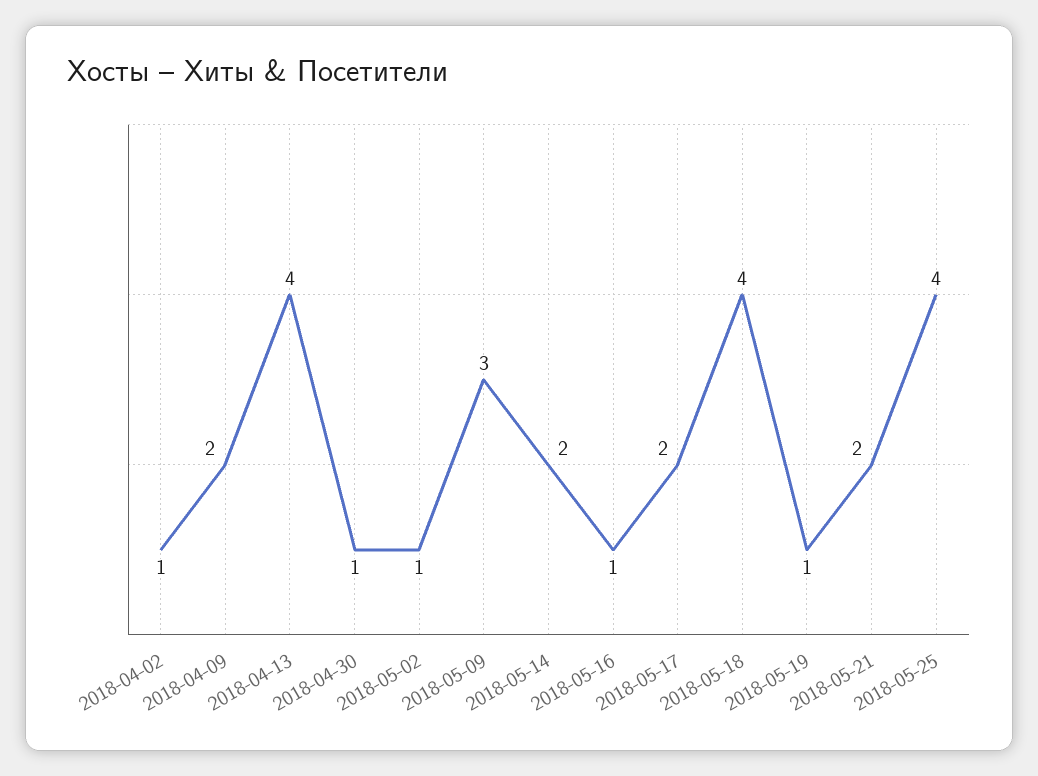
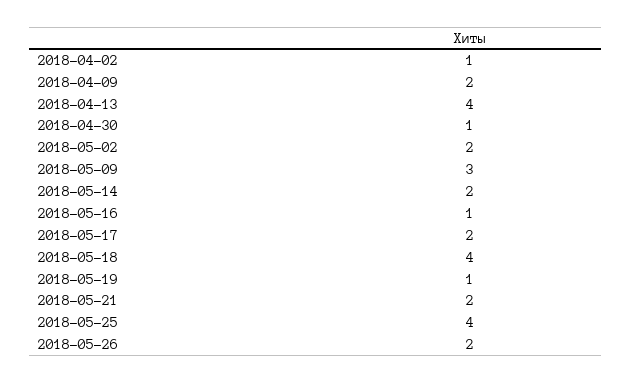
2018-05-02: 1 -> 2
2018-05-26: none -> 2

